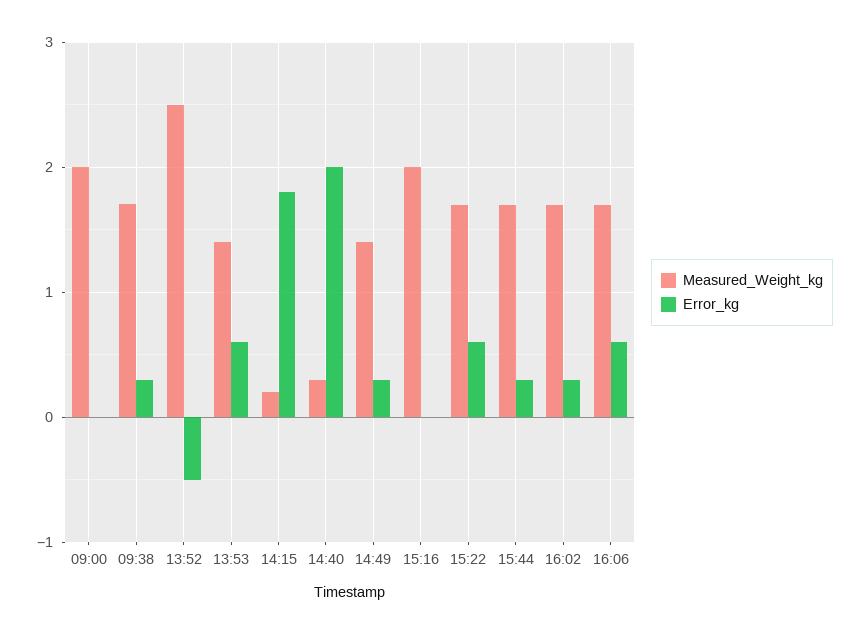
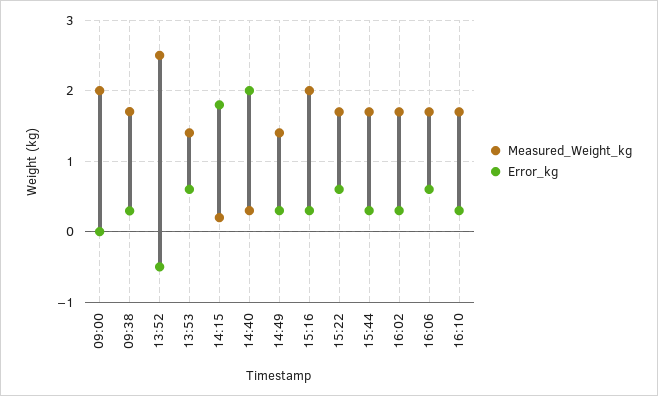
Error_kg, 15:16: 0 -> 0.3
Measured_Weight_kg, 16:10: none -> 1.7
Error_kg, 16:10: none -> 0.3

